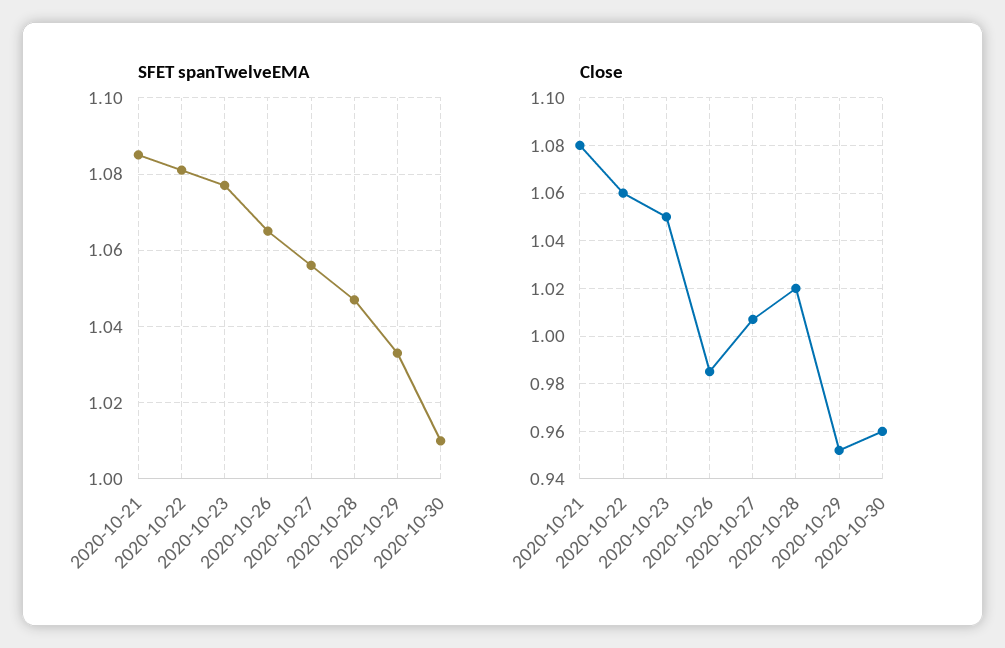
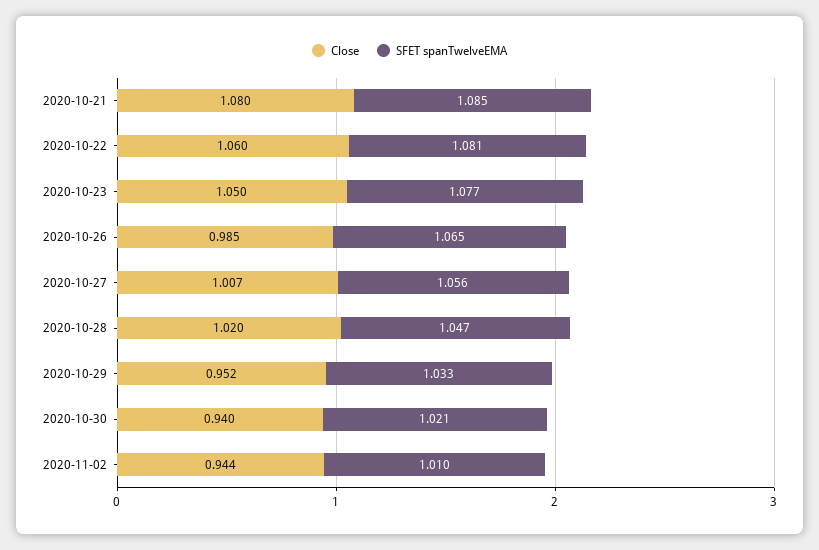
SFET spanTwelveEMA, 2020-10-30: 1.01 -> 1.021
Close, 2020-10-30: 0.96 -> 0.94
Close, 2020-11-02: none -> 0.944
SFET spanTwelveEMA, 2020-11-02: none -> 1.01

